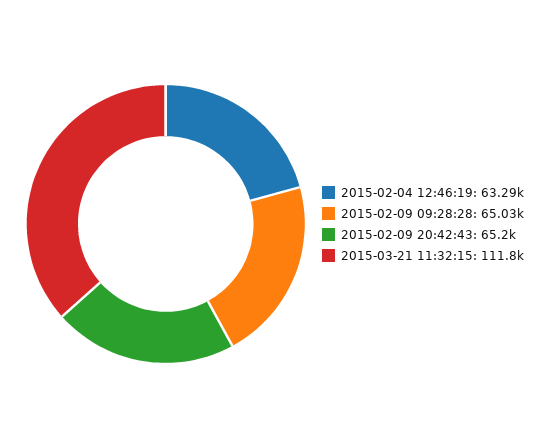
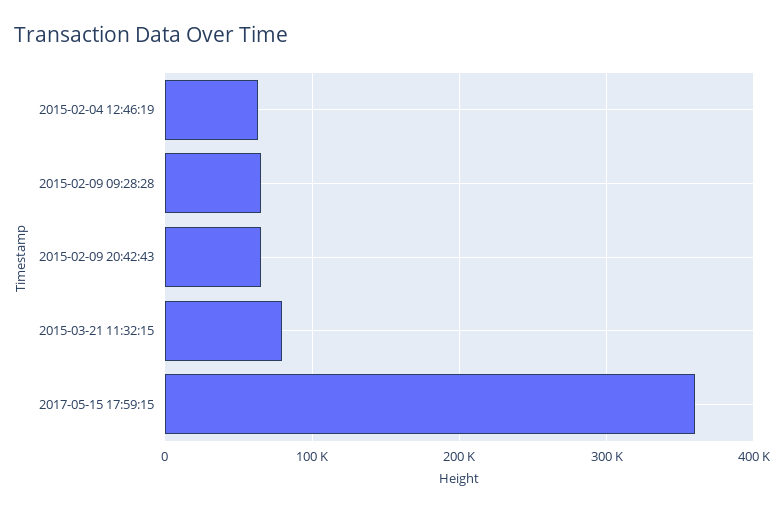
2015-03-21 11:32:15: 111800 -> 80000
2017-05-15 17:59:15: none -> 360000

